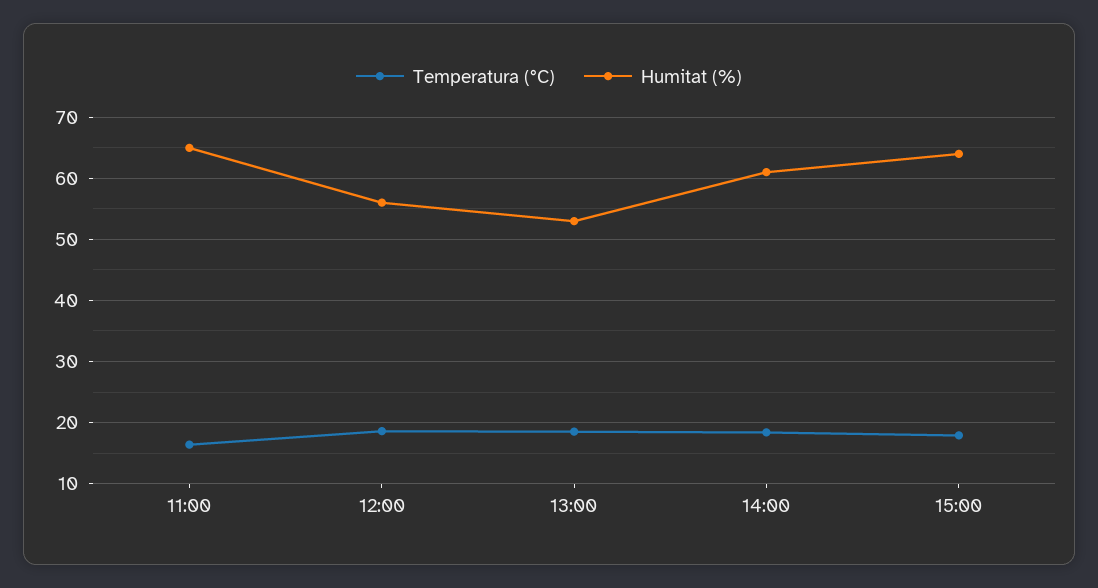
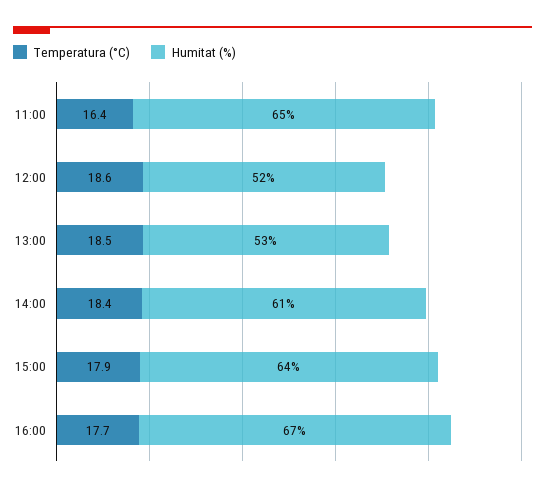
Humitat (%), 12:00: 56 -> 52
Temperatura (°C), 16:00: none -> 17.7
Humitat (%), 16:00: none -> 67

